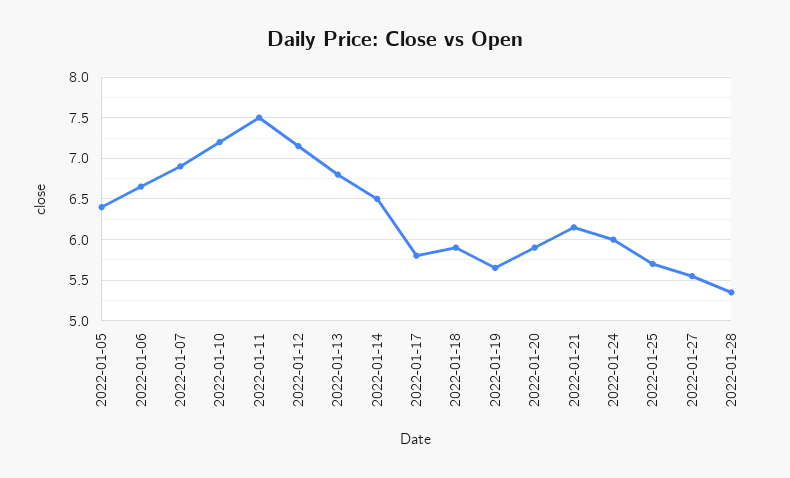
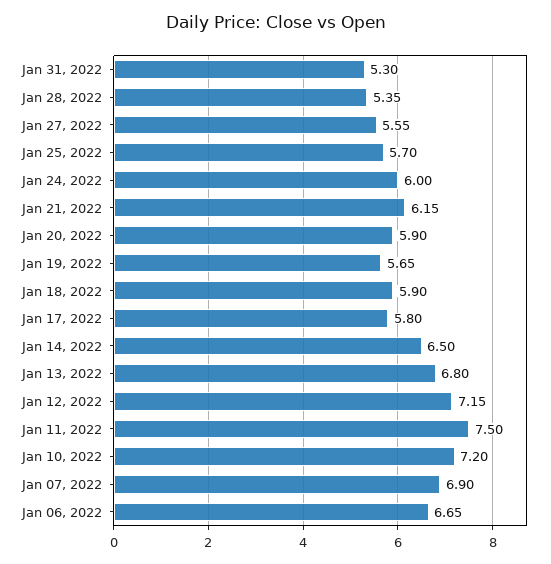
2022-01-05: 6.4 -> none
Jan 31, 2022: none -> 5.3

